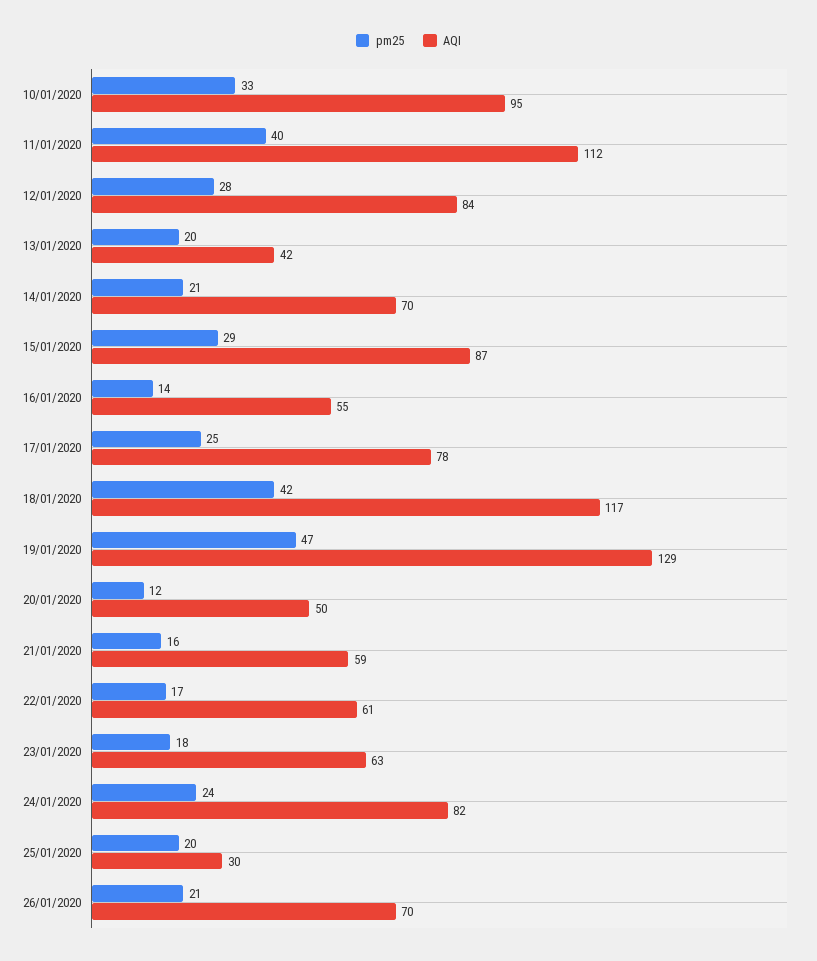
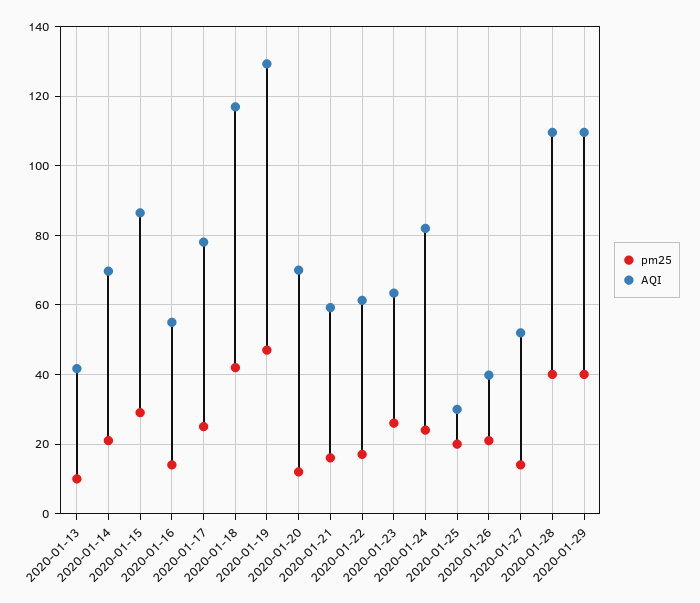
pm25, 10/01/2020: 33 -> none
AQI, 10/01/2020: 95 -> none
pm25, 11/01/2020: 40 -> none
AQI, 11/01/2020: 112 -> none
pm25, 12/01/2020: 28 -> none
AQI, 12/01/2020: 84 -> none
pm25, 13/01/2020: 20 -> 10
AQI, 20/01/2020: 50 -> 70
pm25, 23/01/2020: 18 -> 26
AQI, 26/01/2020: 70 -> 40
pm25, 2020-01-27: none -> 14
AQI, 2020-01-27: none -> 52
pm25, 2020-01-28: none -> 40
AQI, 2020-01-28: none -> 110
pm25, 2020-01-29: none -> 40
AQI, 2020-01-29: none -> 110

